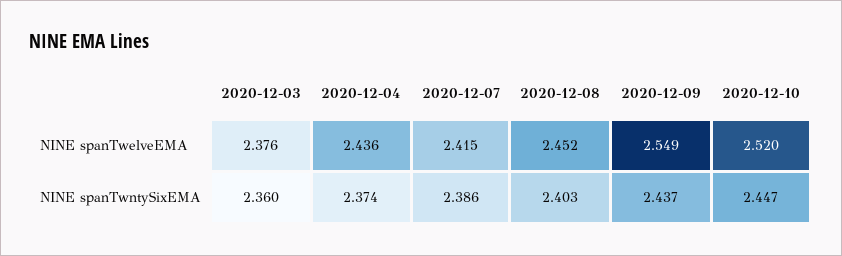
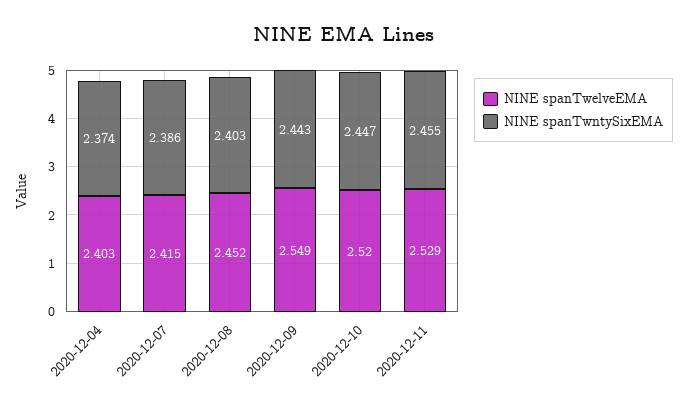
NINE spanTwelveEMA, 2020-12-03: 2.376 -> none
NINE spanTwelveEMA, 2020-12-04: 2.436 -> 2.403
NINE spanTwntySixEMA, 2020-12-03: 2.36 -> none
NINE spanTwntySixEMA, 2020-12-09: 2.437 -> 2.443
NINE spanTwelveEMA, 2020-12-11: none -> 2.529
NINE spanTwntySixEMA, 2020-12-11: none -> 2.455

